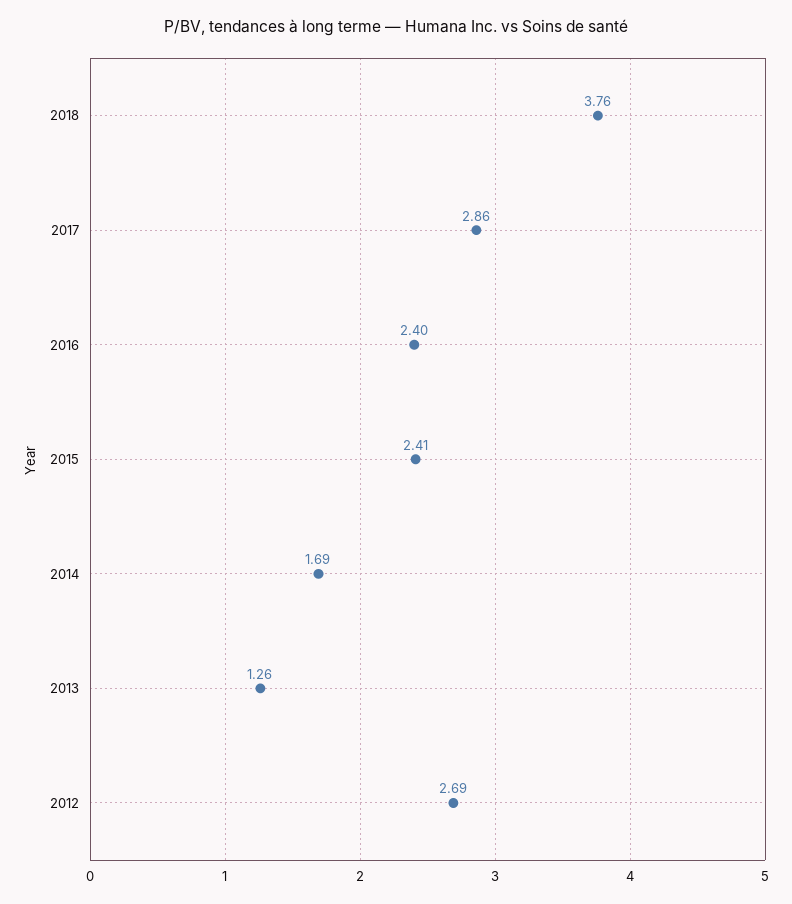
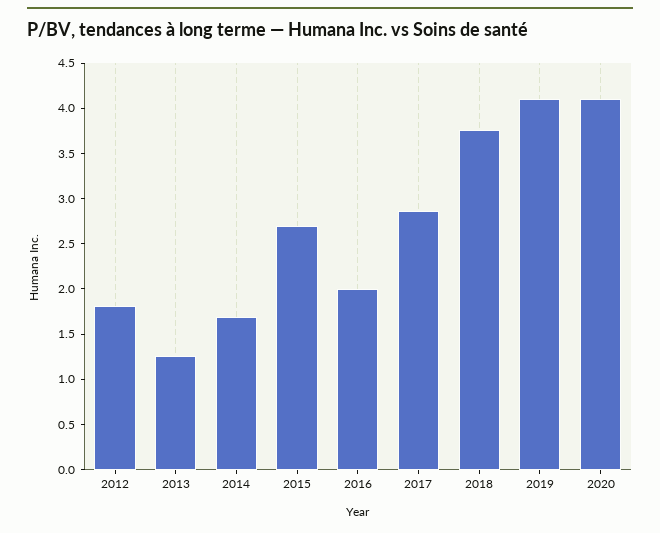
2016: 2.4 -> 2
2015: 2.41 -> 2.7
2012: 2.69 -> 1.8
2019: none -> 4.1
2020: none -> 4.1

